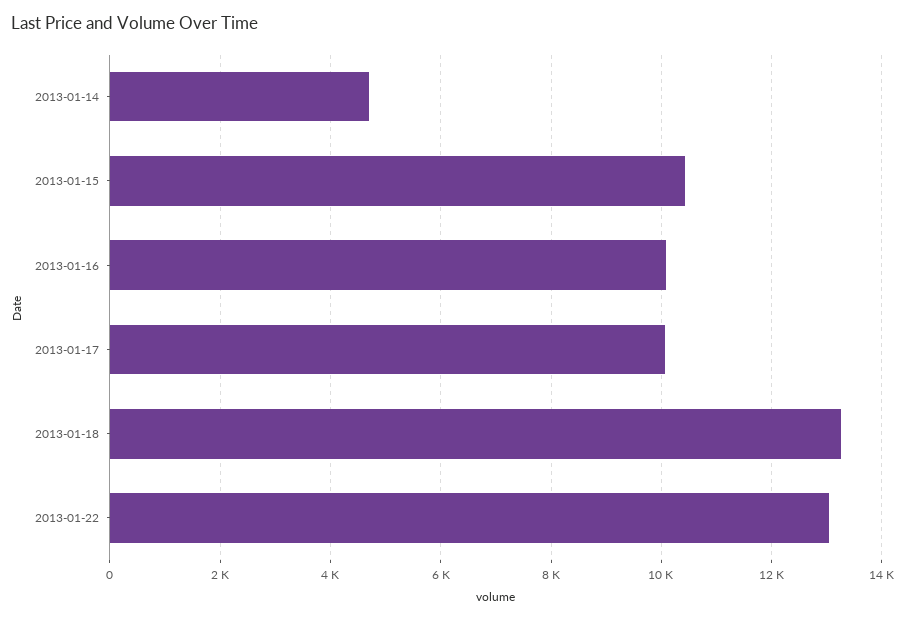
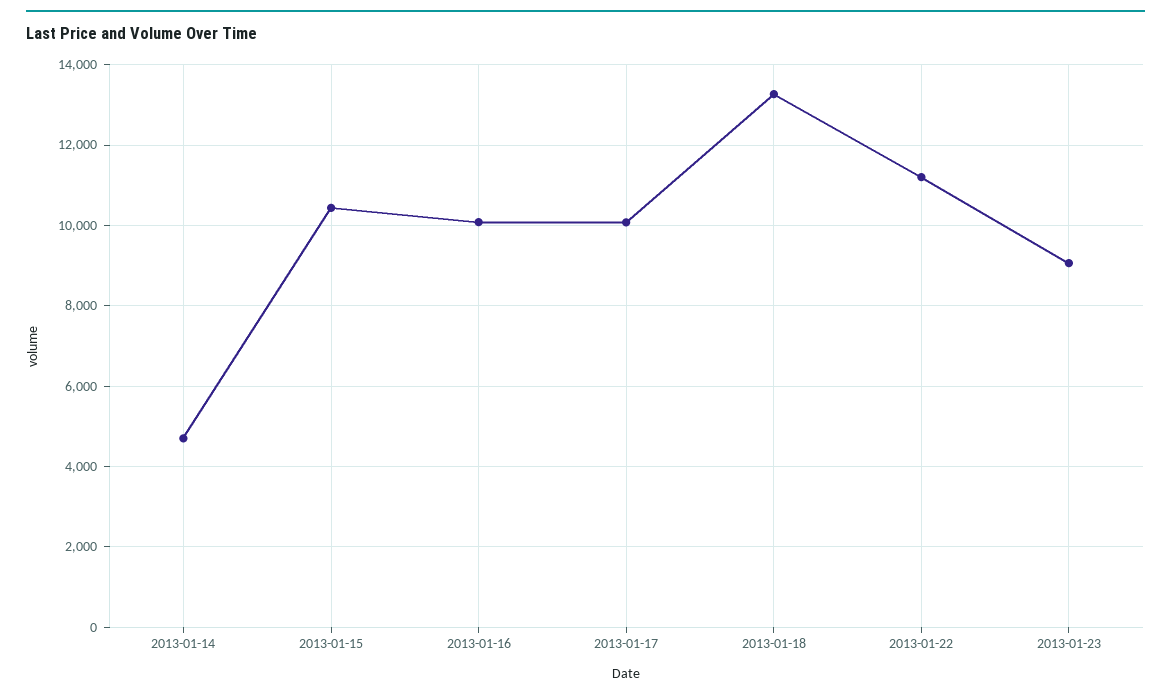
2013-01-22: 13000 -> 11200
2013-01-23: none -> 9000

